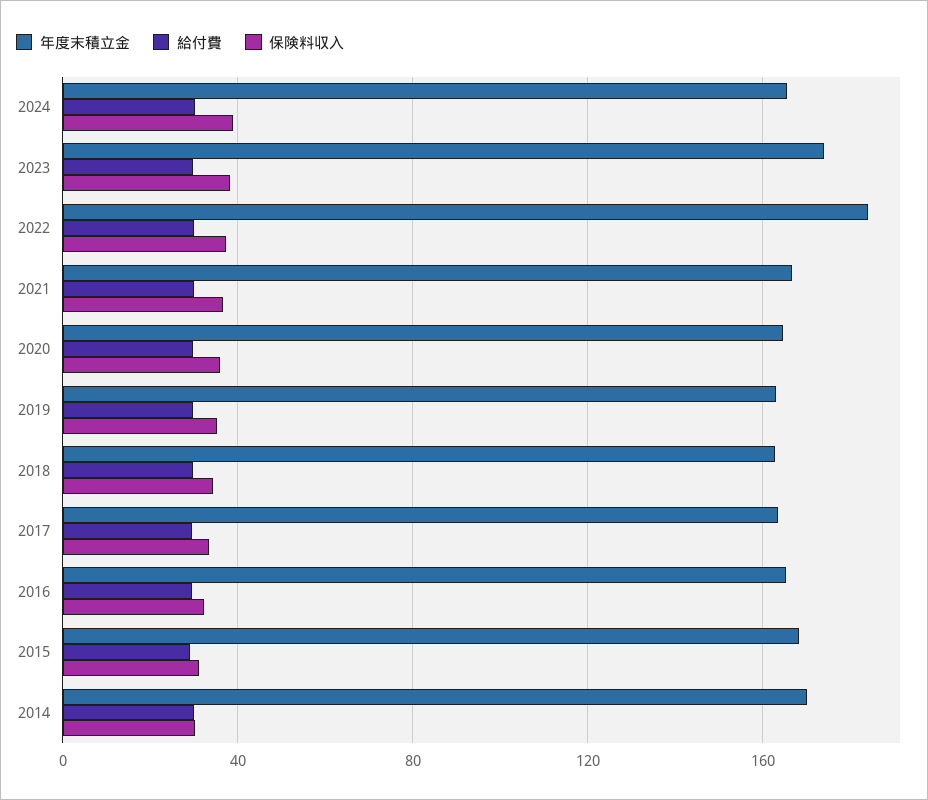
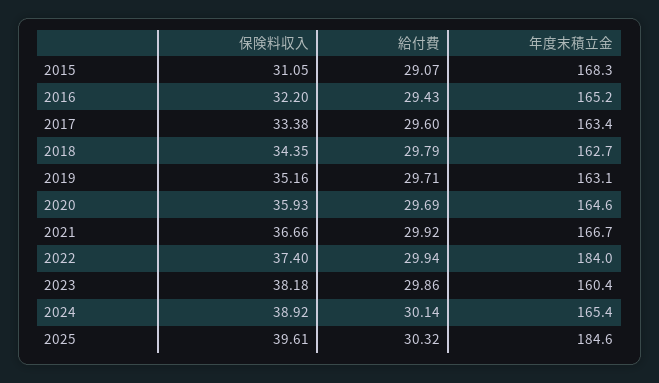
年度末積立金, 2023: 175 -> 160.4
年度末積立金, 2014: 170 -> none
給付費, 2014: 30 -> none
保険料収入, 2014: 30 -> none
保険料収入, 2025: none -> 39.61
給付費, 2025: none -> 30.32
年度末積立金, 2025: none -> 184.6

